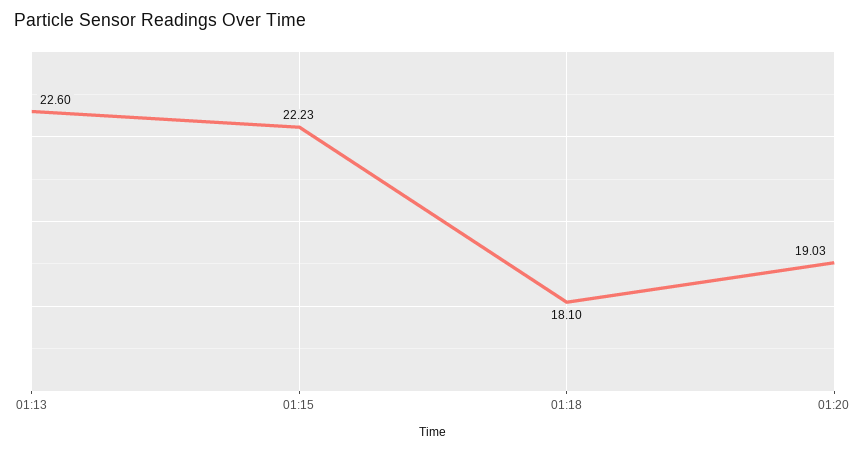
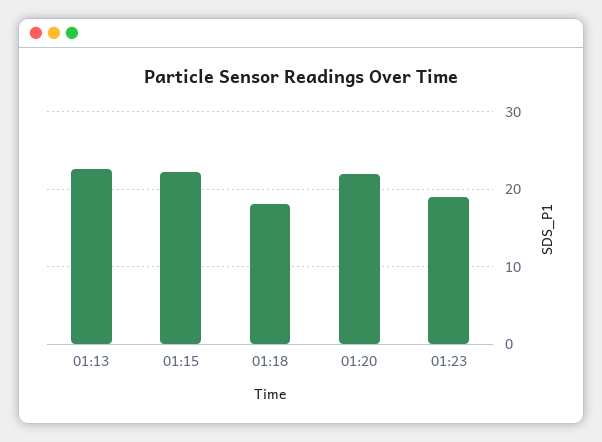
01:20: 19.03 -> 22
01:23: none -> 19

